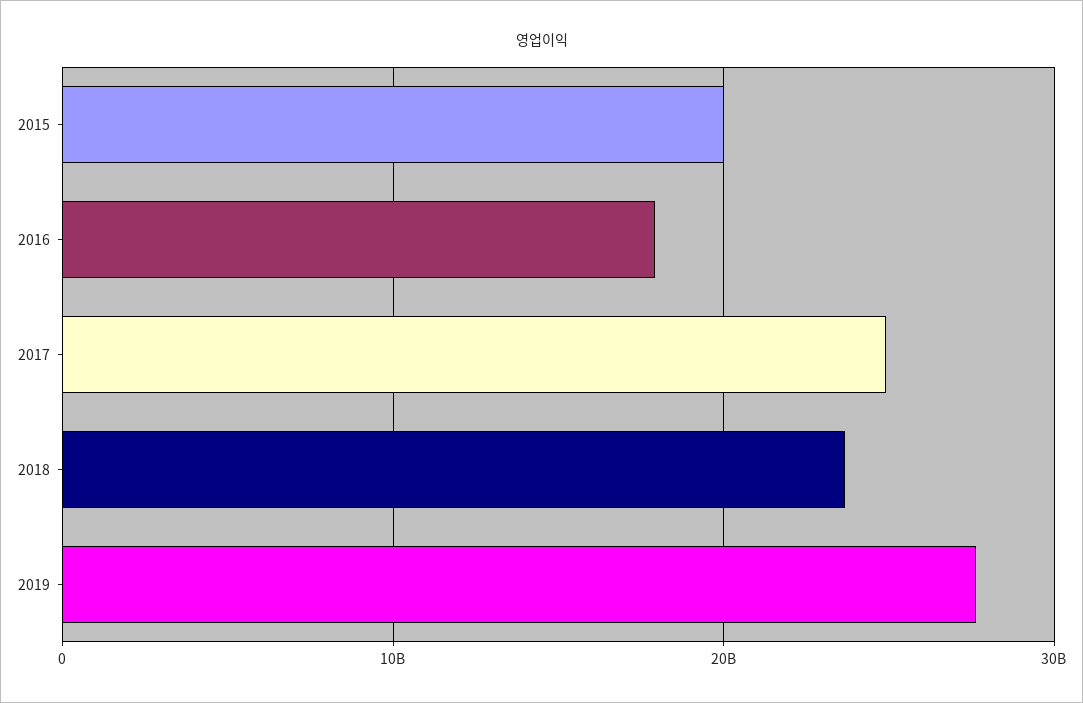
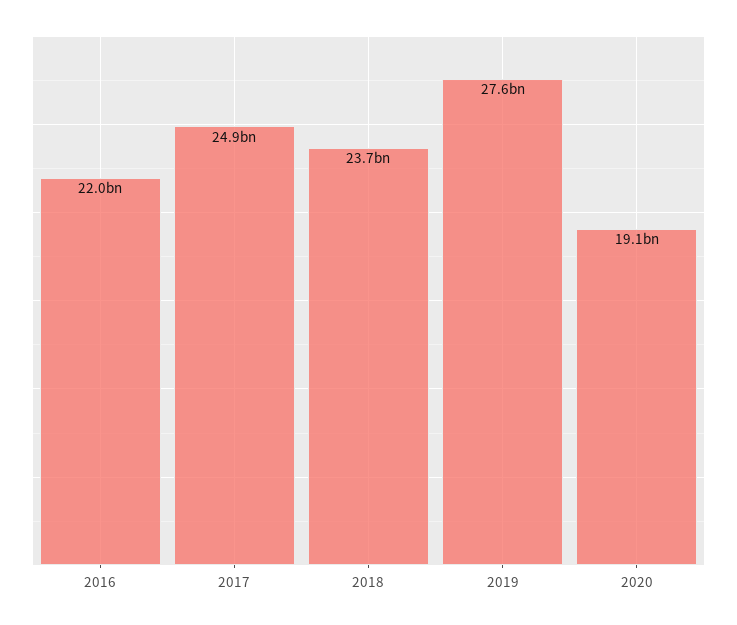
2015: 20000000000 -> none
2016: 18000000000 -> 22000000000
2020: none -> 19100000000

